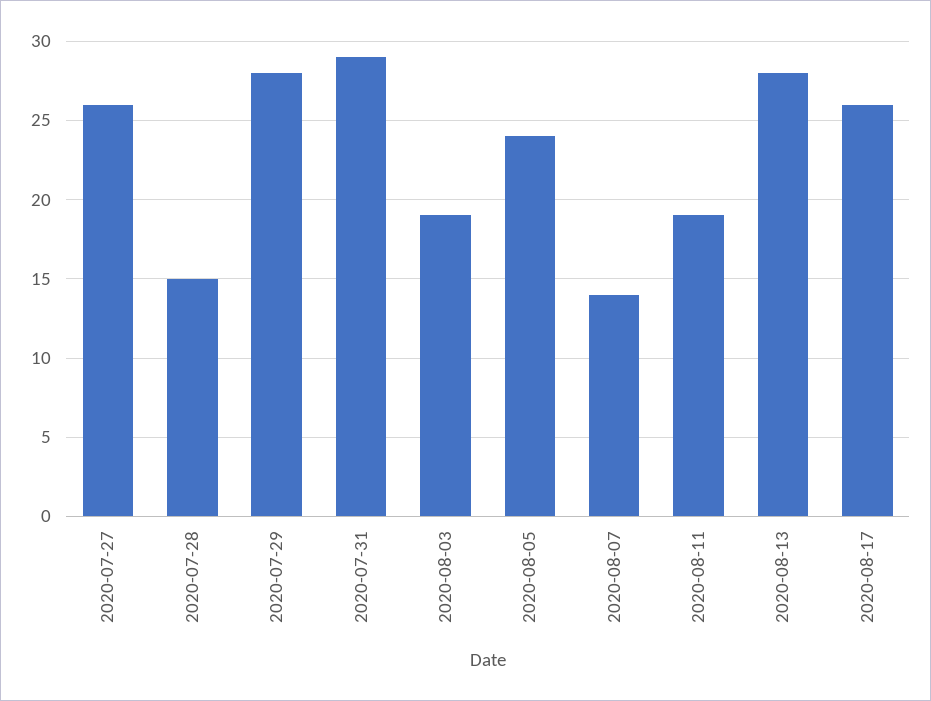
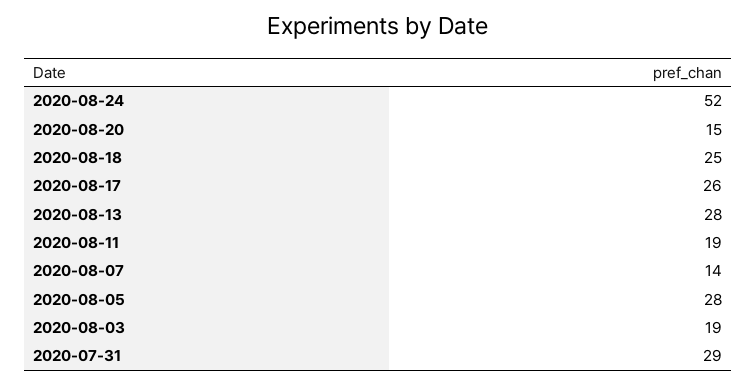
2020-07-27: 26 -> none
2020-07-28: 15 -> none
2020-07-29: 28 -> none
2020-08-05: 24 -> 28
2020-08-24: none -> 52
2020-08-20: none -> 15
2020-08-18: none -> 25

